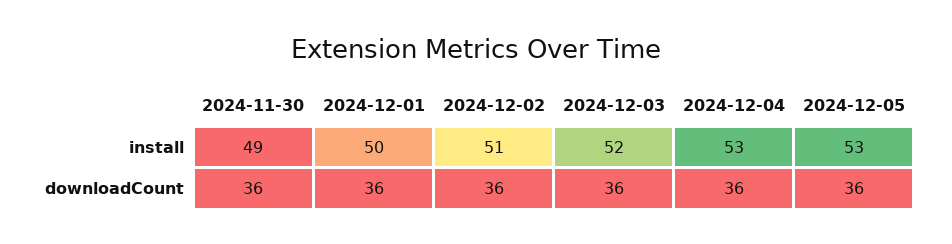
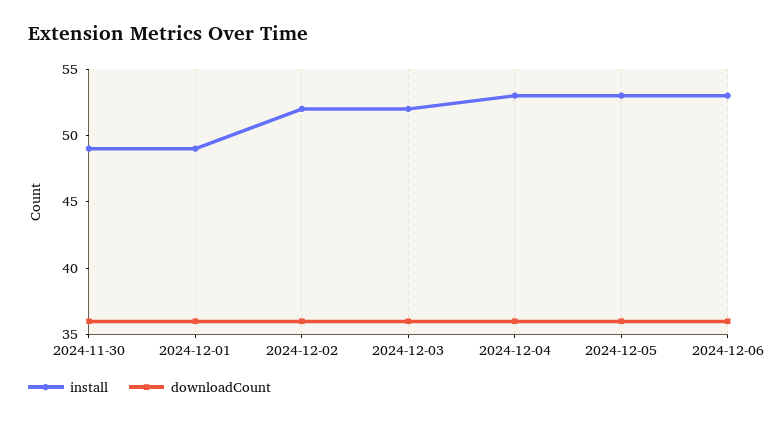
install, 2024-12-01: 50 -> 49
install, 2024-12-02: 51 -> 52
install, 2024-12-06: none -> 53
downloadCount, 2024-12-06: none -> 36

